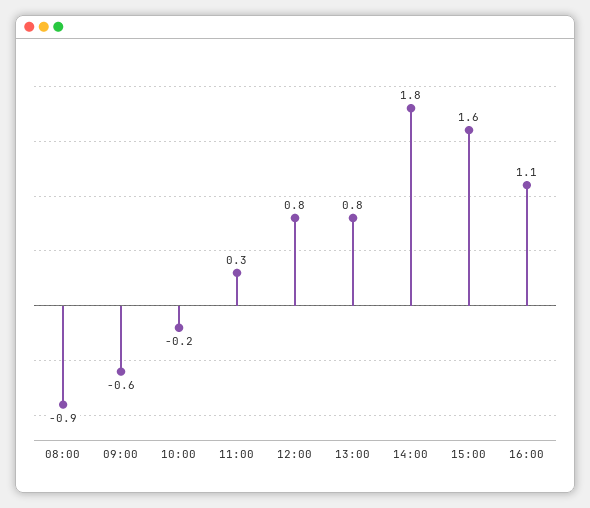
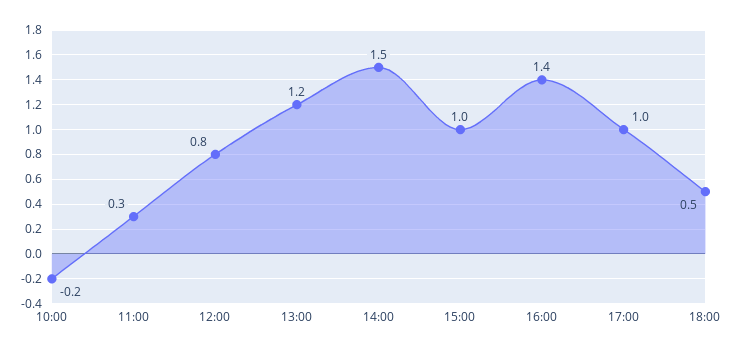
08:00: -0.9 -> none
09:00: -0.6 -> none
13:00: 0.8 -> 1.2
14:00: 1.8 -> 1.5
15:00: 1.6 -> 1
16:00: 1.1 -> 1.4
17:00: none -> 1
18:00: none -> 0.5

